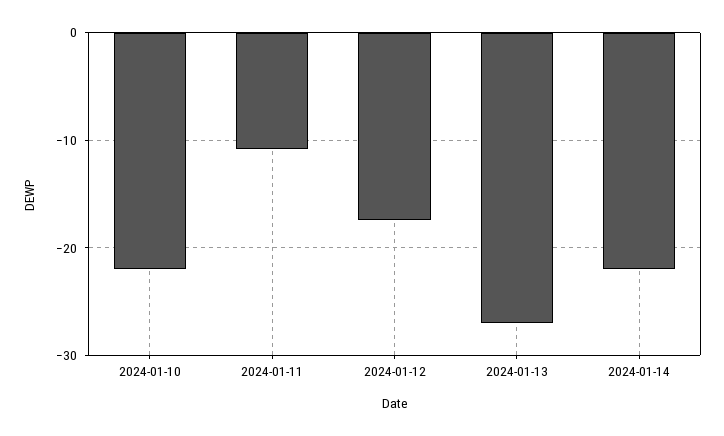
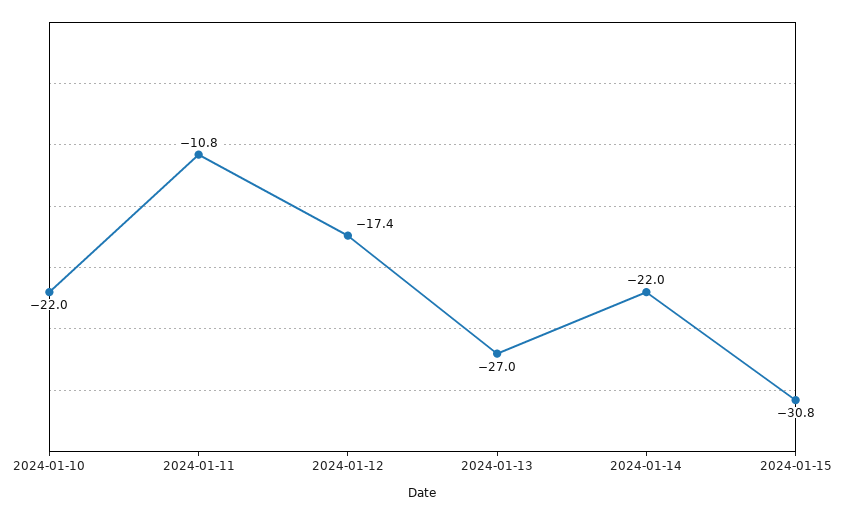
2024-01-15: none -> -30.8

